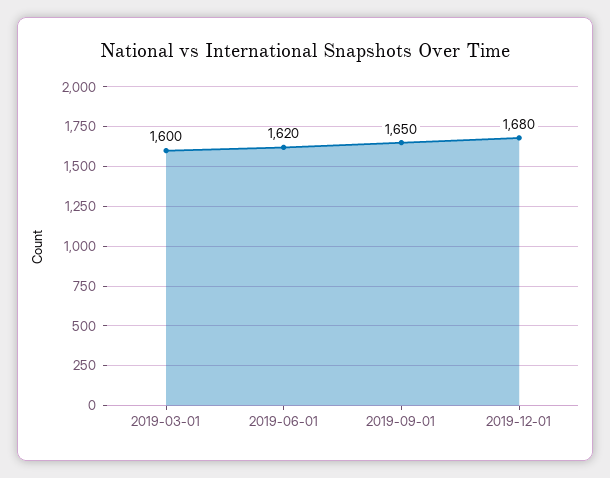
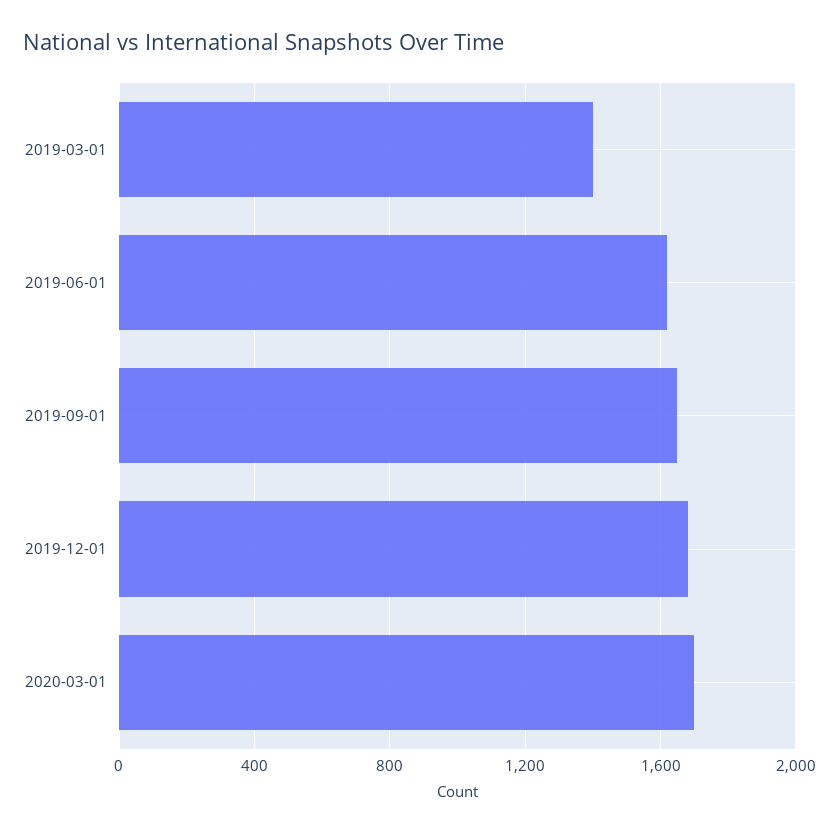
2019-03-01: 1600 -> 1400
2020-03-01: none -> 1700

